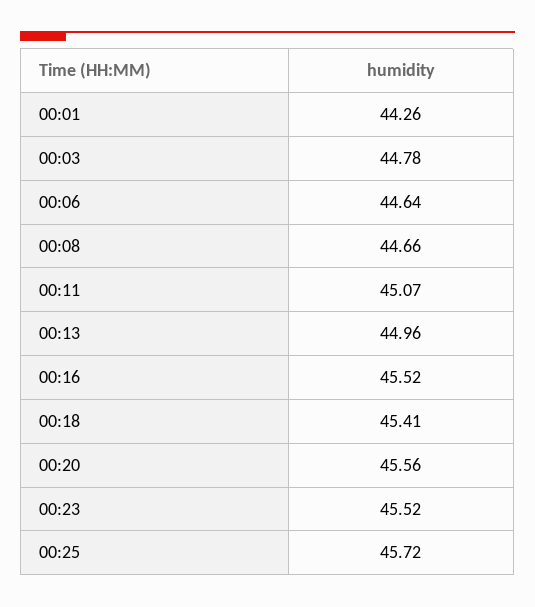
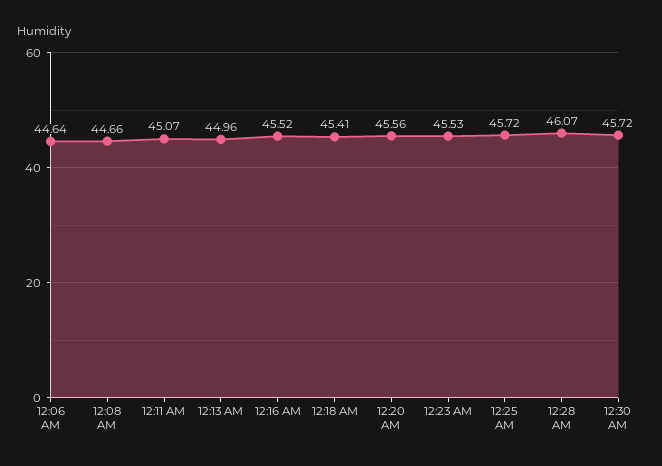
00:01: 44.26 -> none
00:03: 44.78 -> none
00:23: 45.52 -> 45.53
12:28 AM: none -> 46.07
12:30 AM: none -> 45.72

